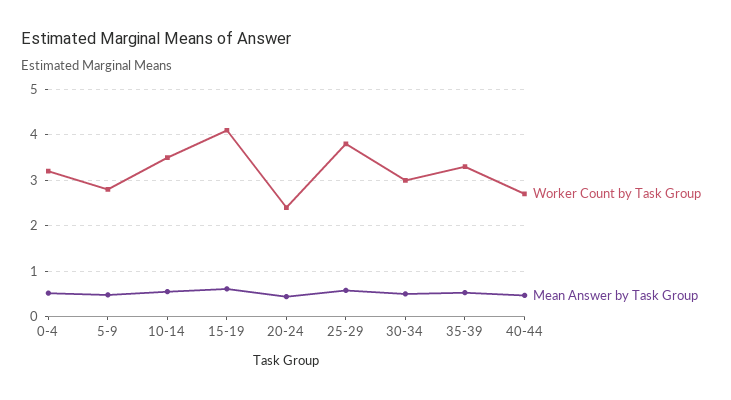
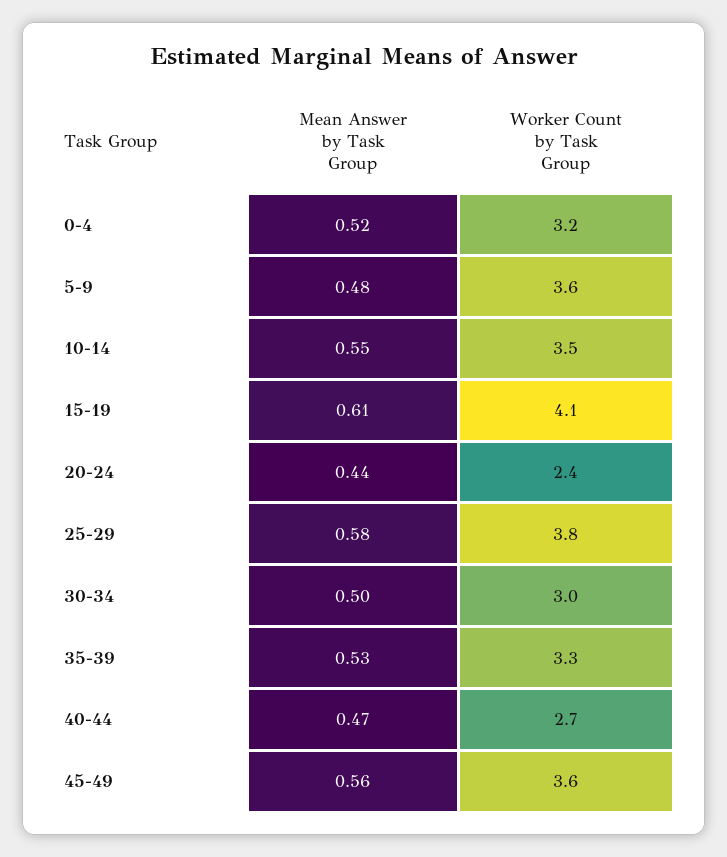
Worker Count by Task Group, 5-9: 2.8 -> 3.6
Mean Answer by Task Group, 45-49: none -> 0.56
Worker Count by Task Group, 45-49: none -> 3.6

